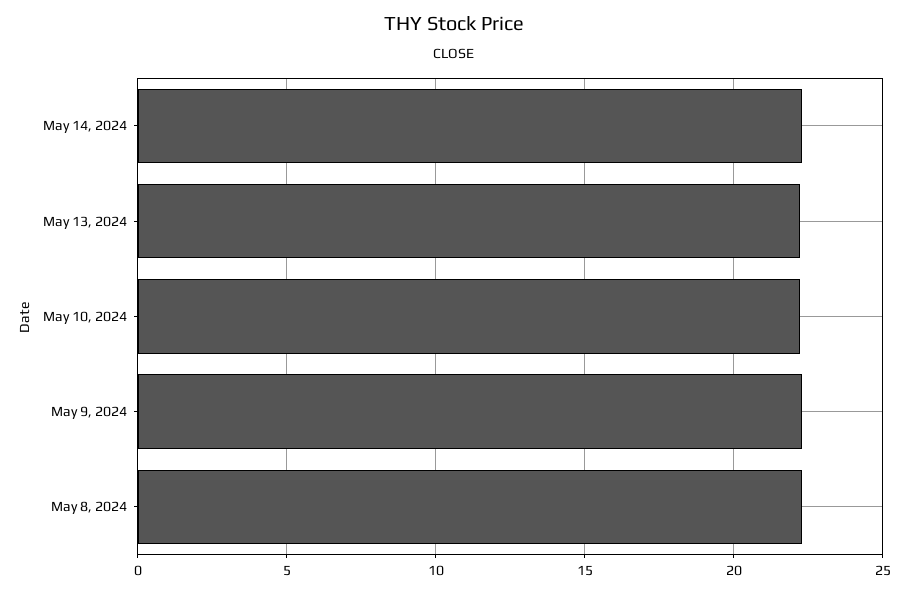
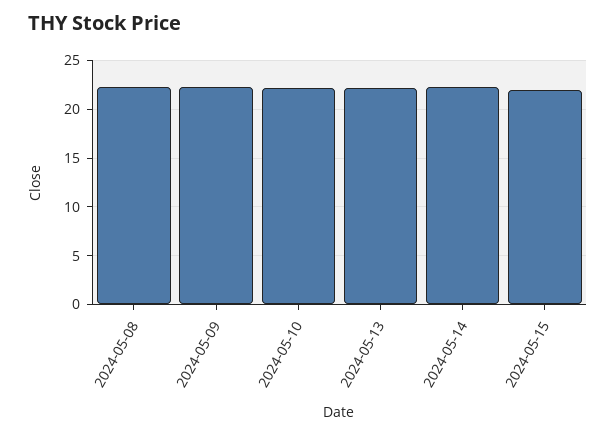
2024-05-15: none -> 22

